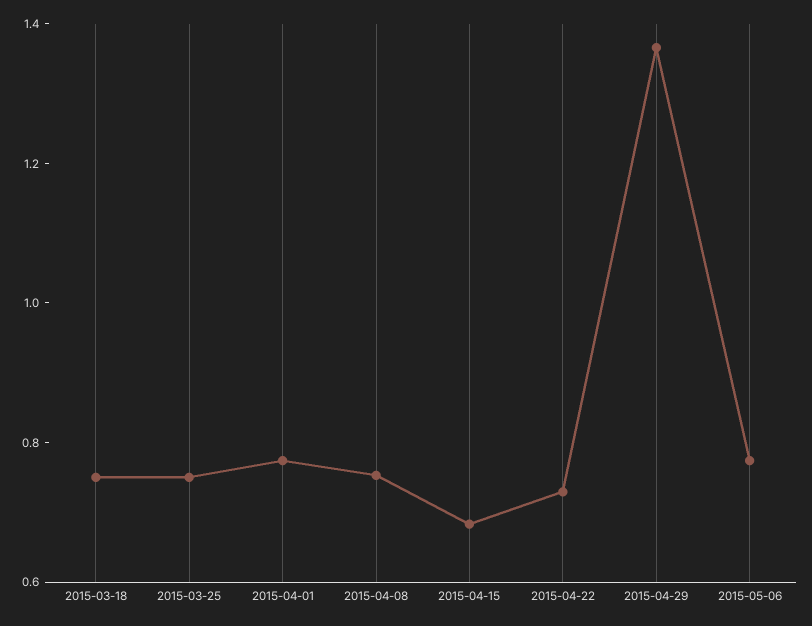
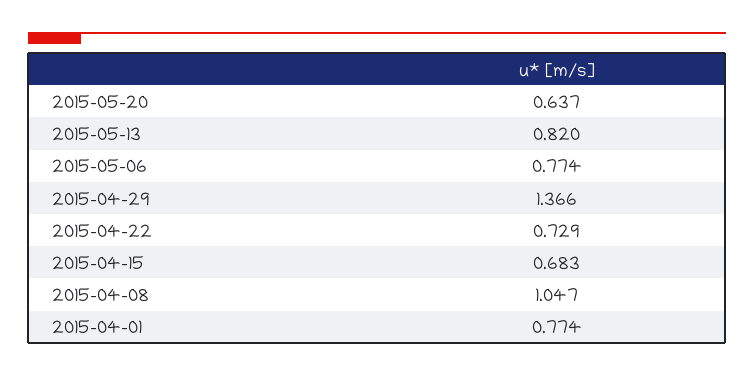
2015-03-18: 0.75 -> none
2015-03-25: 0.75 -> none
2015-04-08: 0.75 -> 1.047
2015-05-20: none -> 0.637
2015-05-13: none -> 0.82

